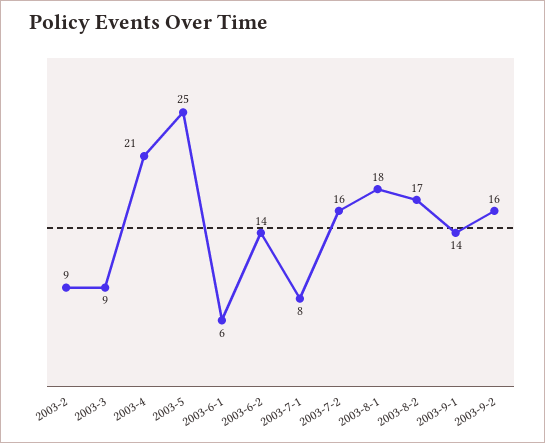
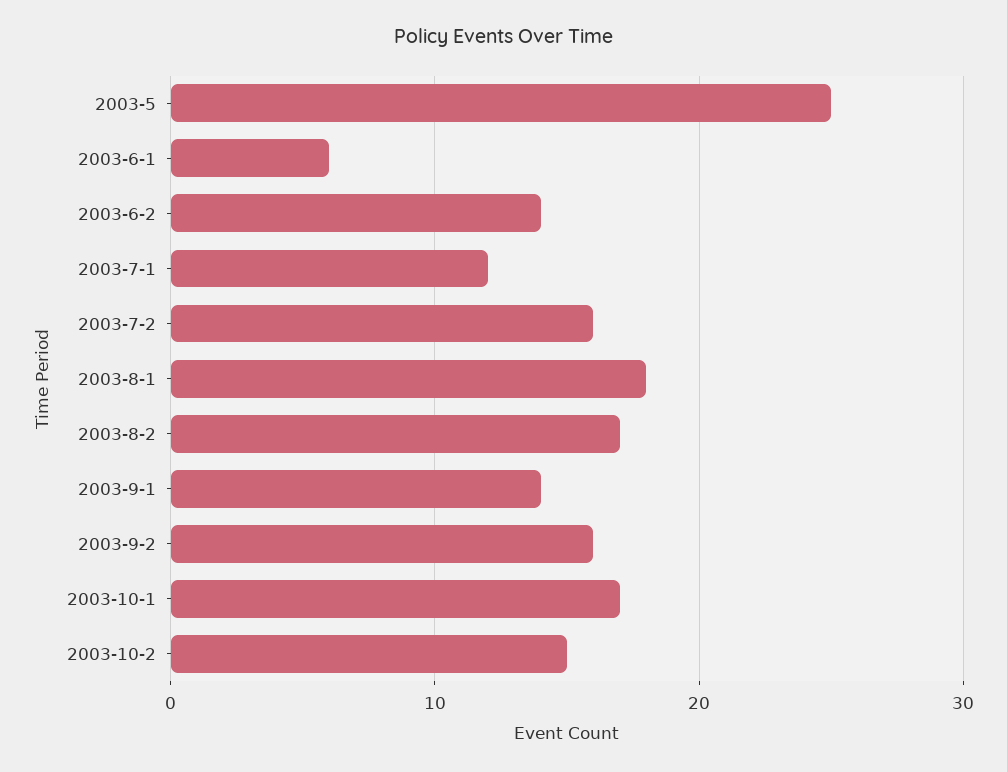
2003-2: 9 -> none
2003-3: 9 -> none
2003-4: 21 -> none
2003-7-1: 8 -> 12
2003-10-1: none -> 17
2003-10-2: none -> 15

